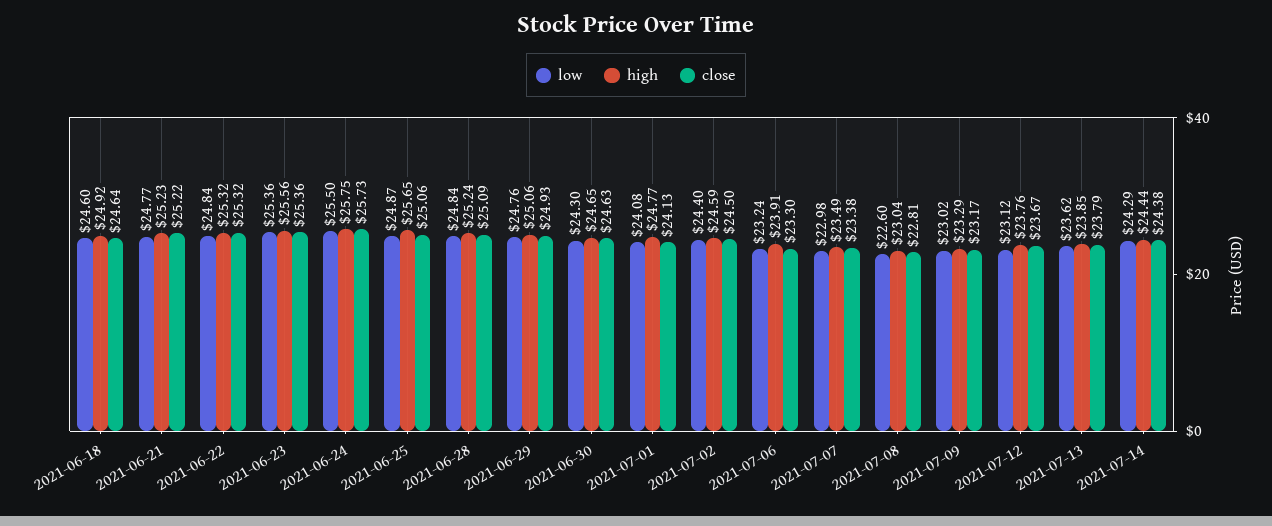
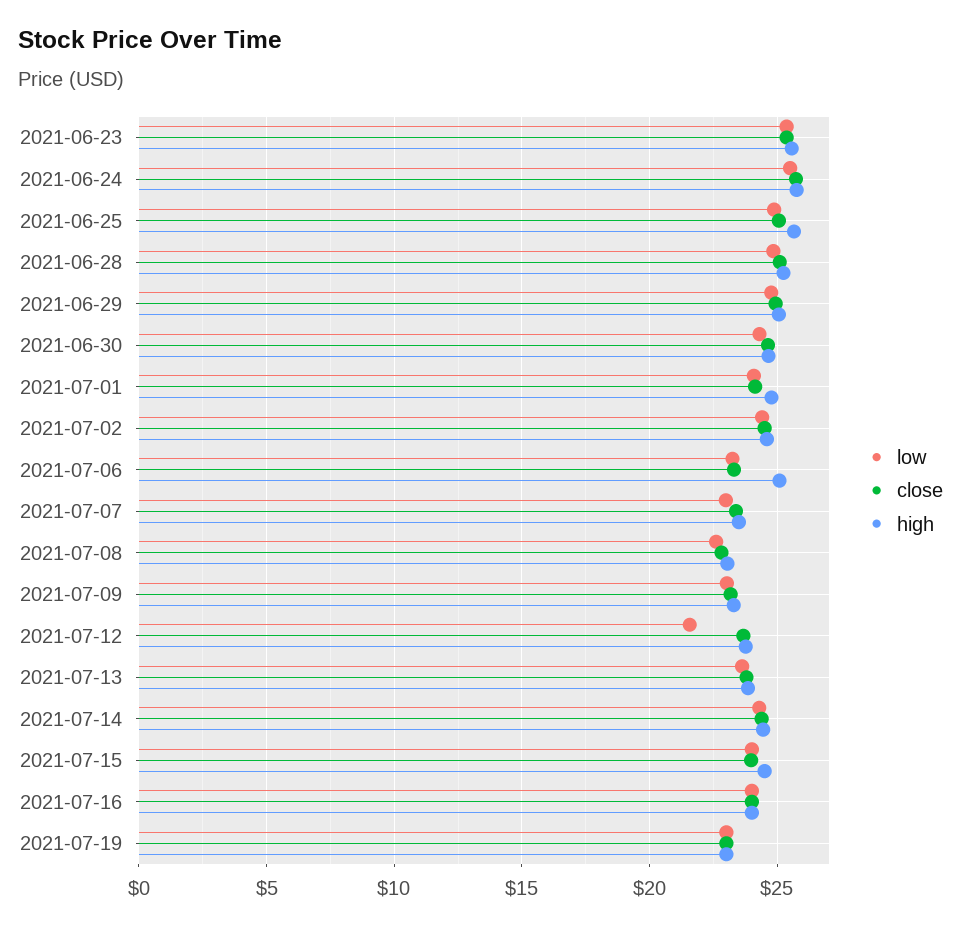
low, 2021-06-18: 24.6 -> none
high, 2021-06-18: 24.92 -> none
close, 2021-06-18: 24.64 -> none
low, 2021-06-21: 24.77 -> none
high, 2021-06-21: 25.23 -> none
close, 2021-06-21: 25.22 -> none
low, 2021-06-22: 24.84 -> none
high, 2021-06-22: 25.32 -> none
close, 2021-06-22: 25.32 -> none
high, 2021-07-06: 23.91 -> 25
low, 2021-07-12: 23.12 -> 21.5
low, 2021-07-15: none -> 24
close, 2021-07-15: none -> 24
high, 2021-07-15: none -> 24.5
low, 2021-07-16: none -> 24
close, 2021-07-16: none -> 24
high, 2021-07-16: none -> 24
low, 2021-07-19: none -> 23
close, 2021-07-19: none -> 23
high, 2021-07-19: none -> 23

